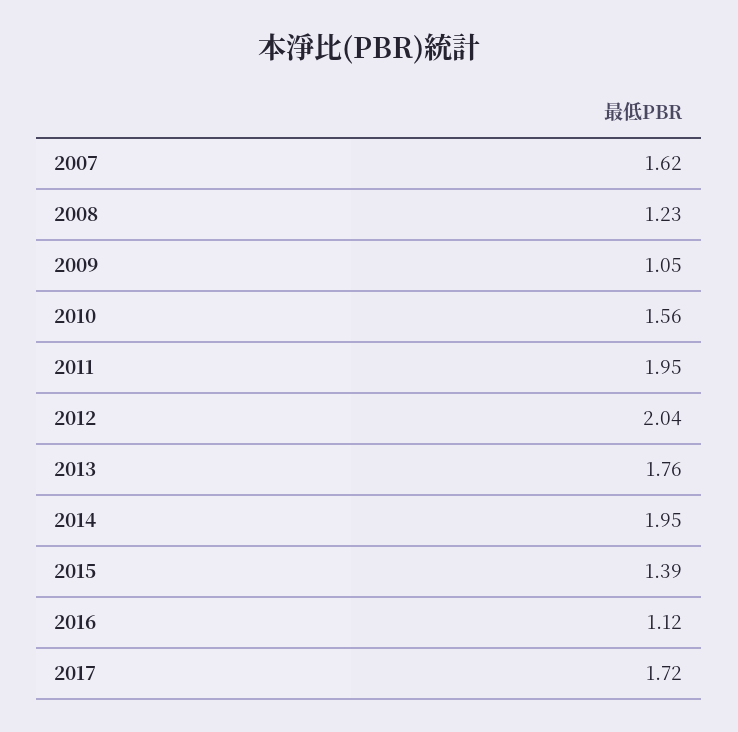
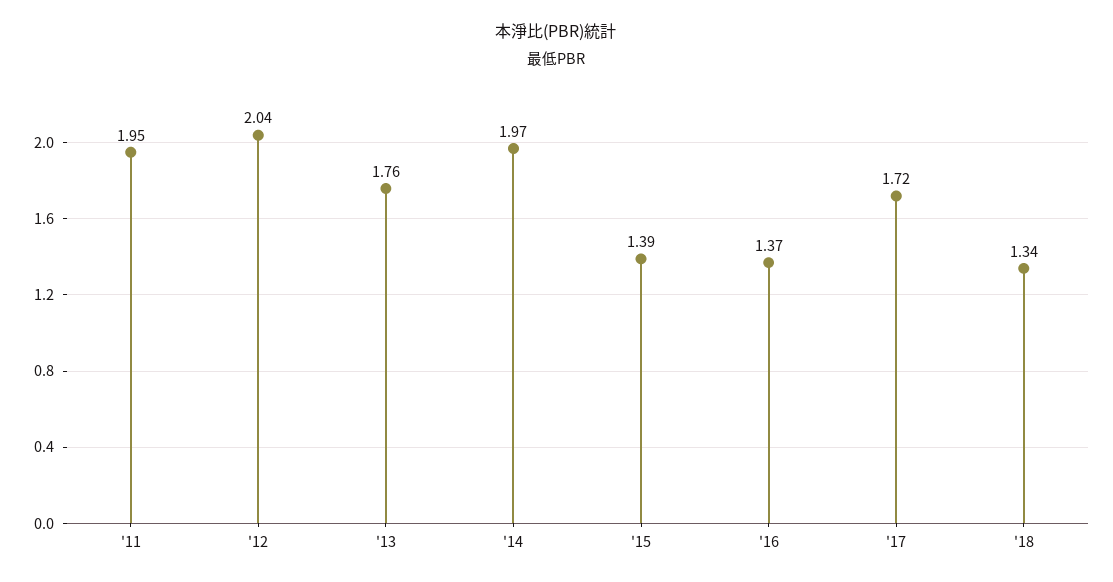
2007: 1.62 -> none
2008: 1.23 -> none
2009: 1.05 -> none
2010: 1.56 -> none
2014: 1.95 -> 1.97
2016: 1.12 -> 1.37
'18: none -> 1.34

